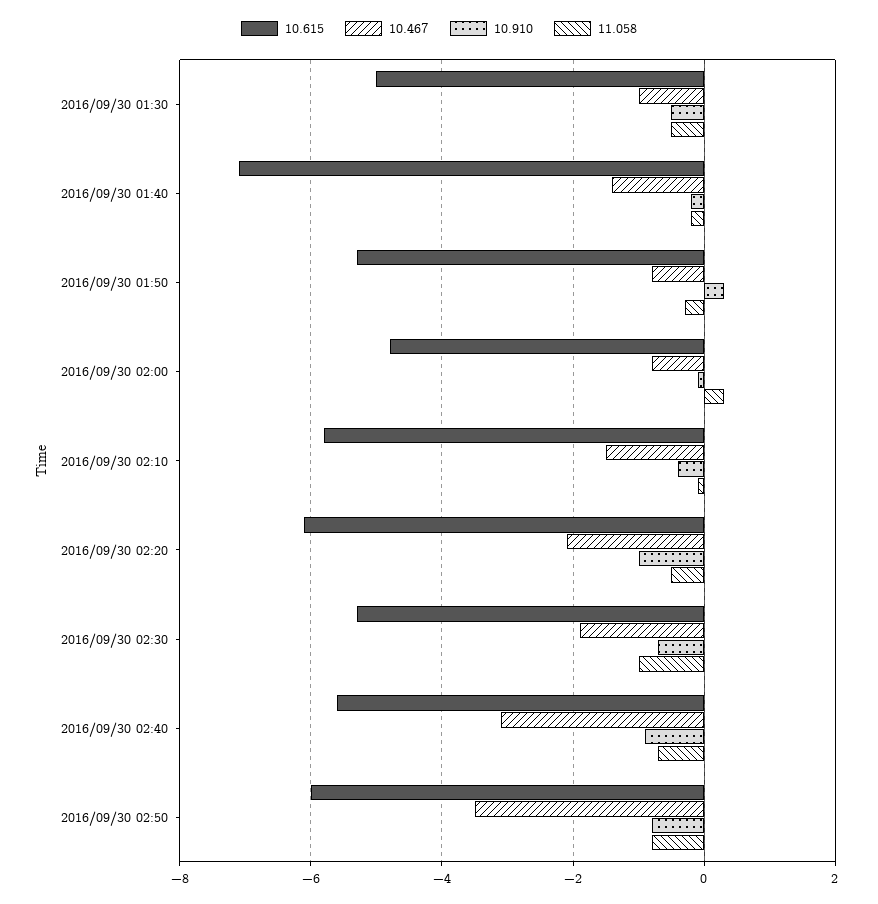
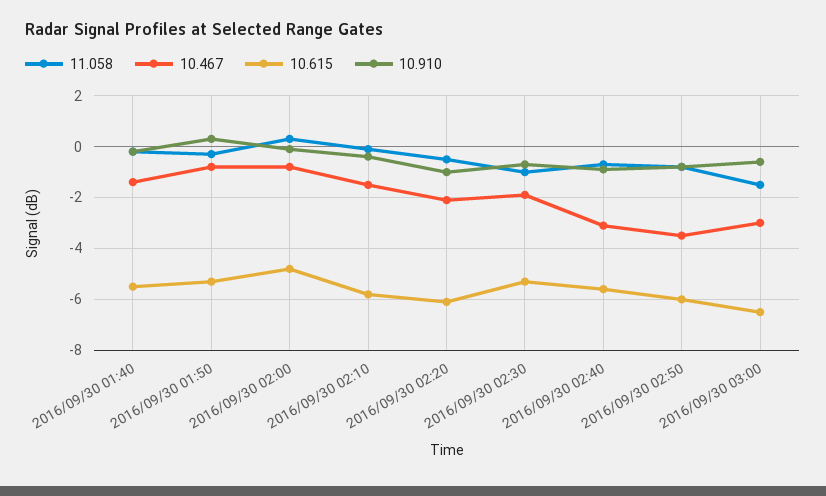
10.615, 2016/09/30 01:30: -5 -> none
10.467, 2016/09/30 01:30: -1 -> none
10.910, 2016/09/30 01:30: -0.5 -> none
11.058, 2016/09/30 01:30: -0.5 -> none
10.615, 2016/09/30 01:40: -7 -> -5.5
11.058, 2016/09/30 03:00: none -> -1.5
10.467, 2016/09/30 03:00: none -> -3
10.615, 2016/09/30 03:00: none -> -6.5
10.910, 2016/09/30 03:00: none -> -0.5

